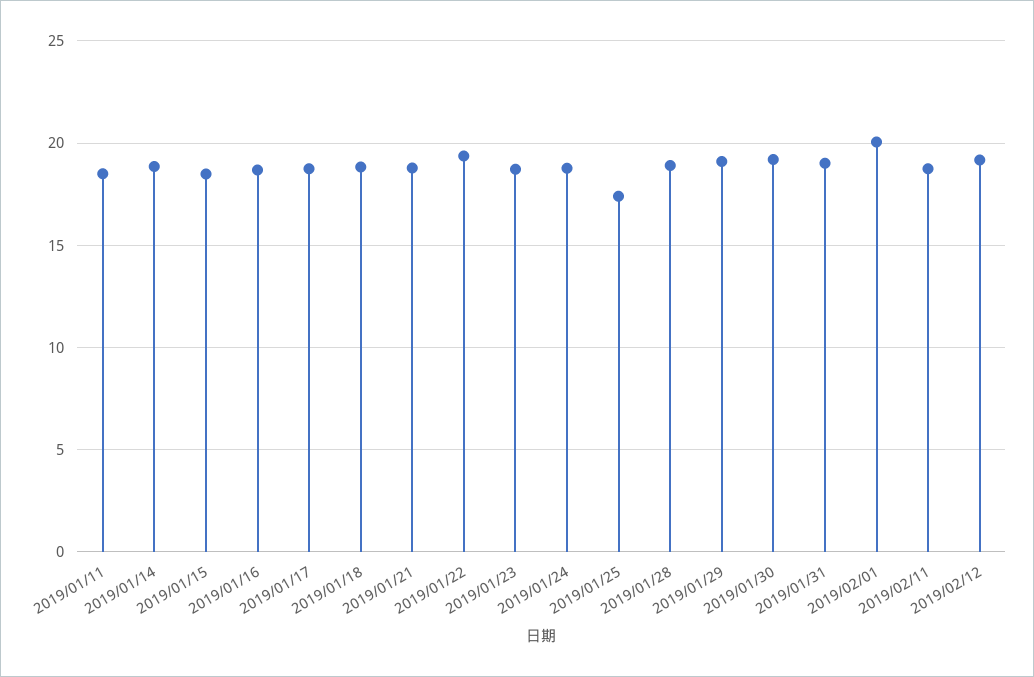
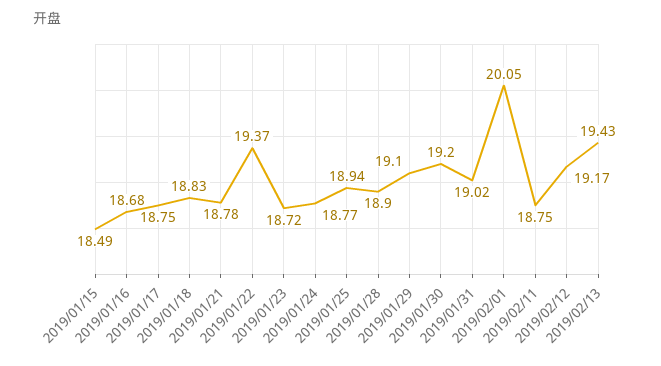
2019/01/11: 18.5 -> none
2019/01/14: 19 -> none
2019/01/25: 17.5 -> 18.94
2019/02/13: none -> 19.43

